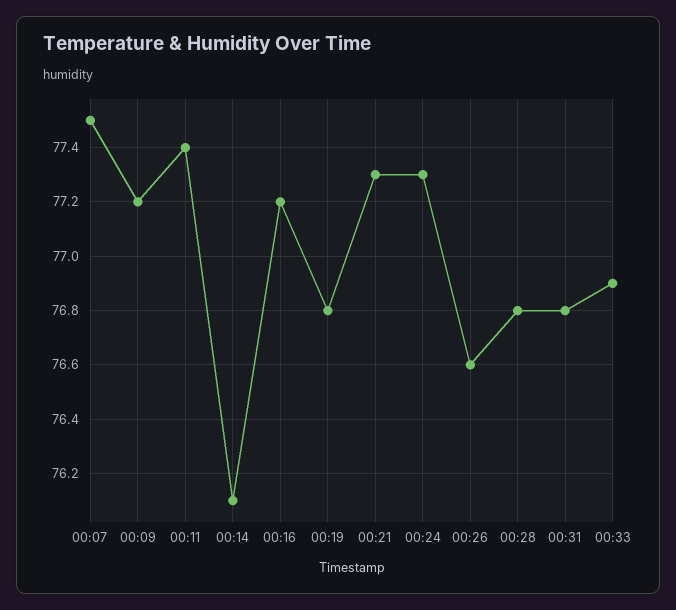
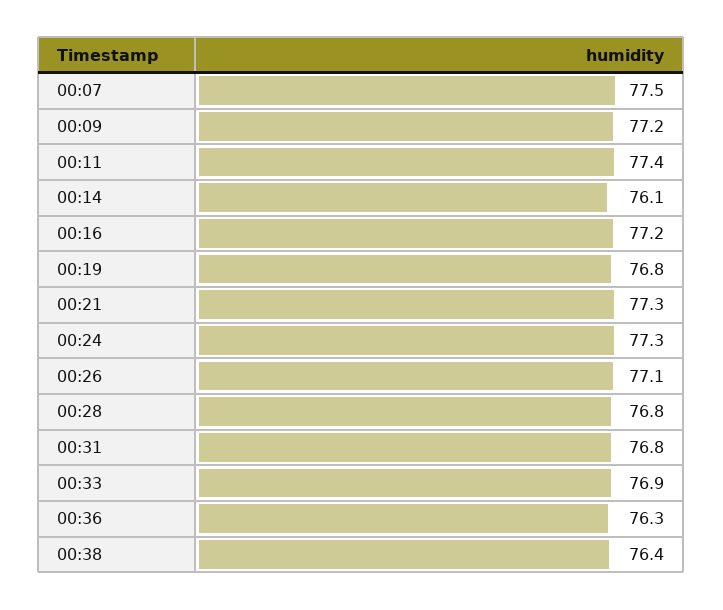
00:26: 76.6 -> 77.1
00:36: none -> 76.3
00:38: none -> 76.4

